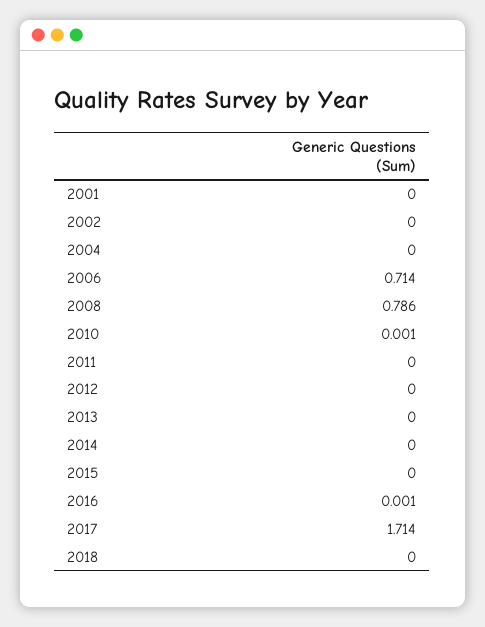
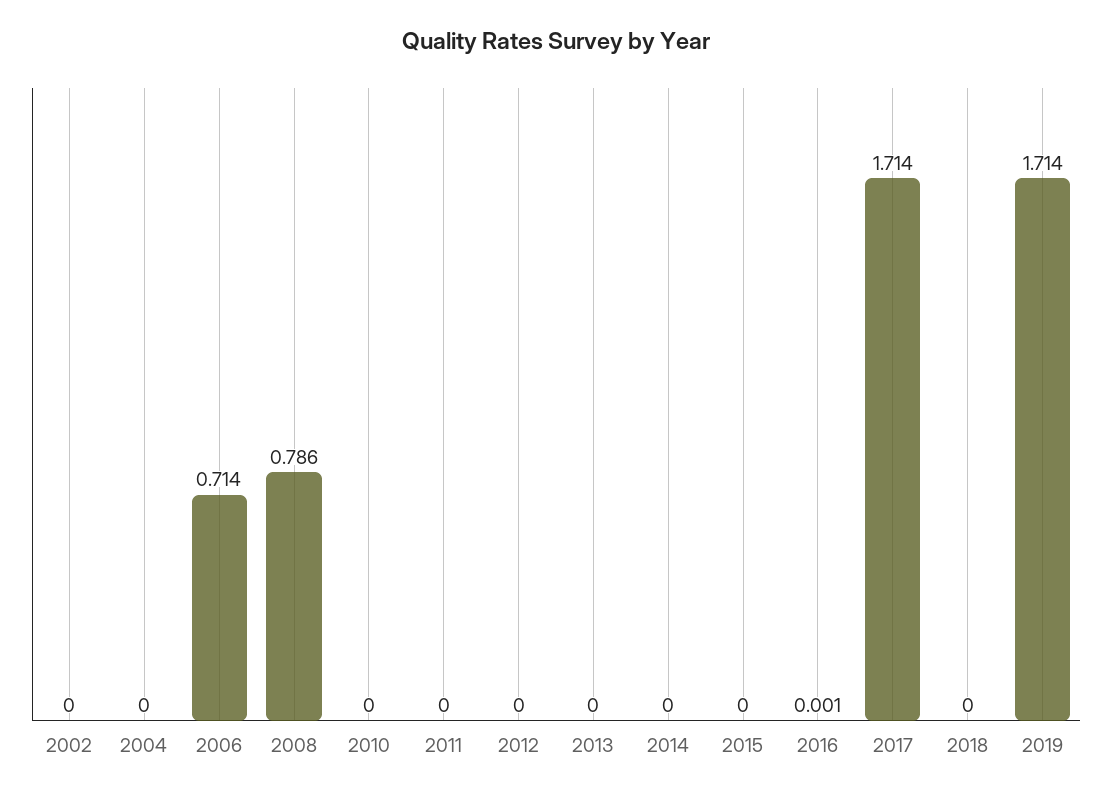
2001: 0 -> none
2010: 0.001 -> 0
2019: none -> 1.714

